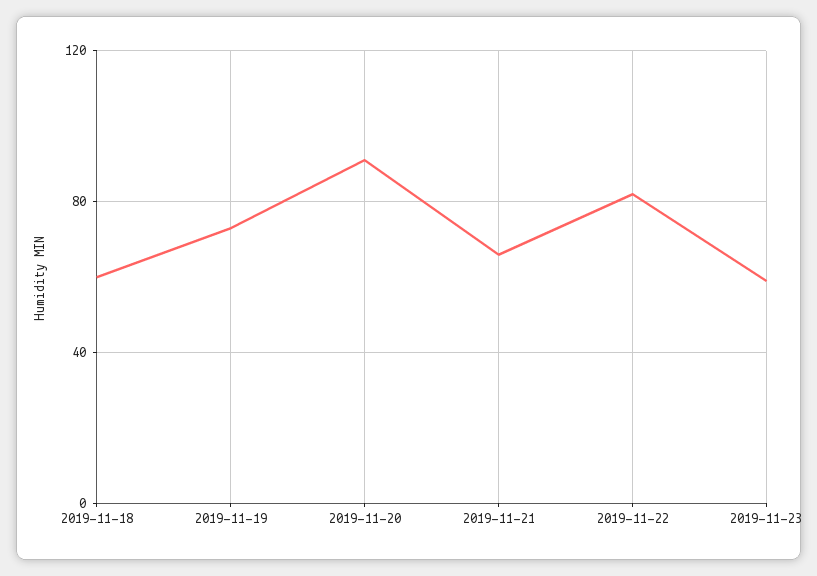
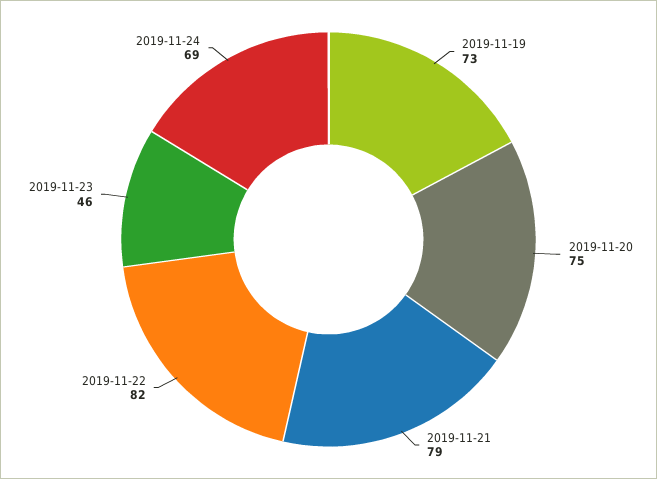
2019-11-18: 60 -> none
2019-11-20: 90 -> 75
2019-11-21: 65 -> 79
2019-11-23: 60 -> 46
2019-11-24: none -> 69

